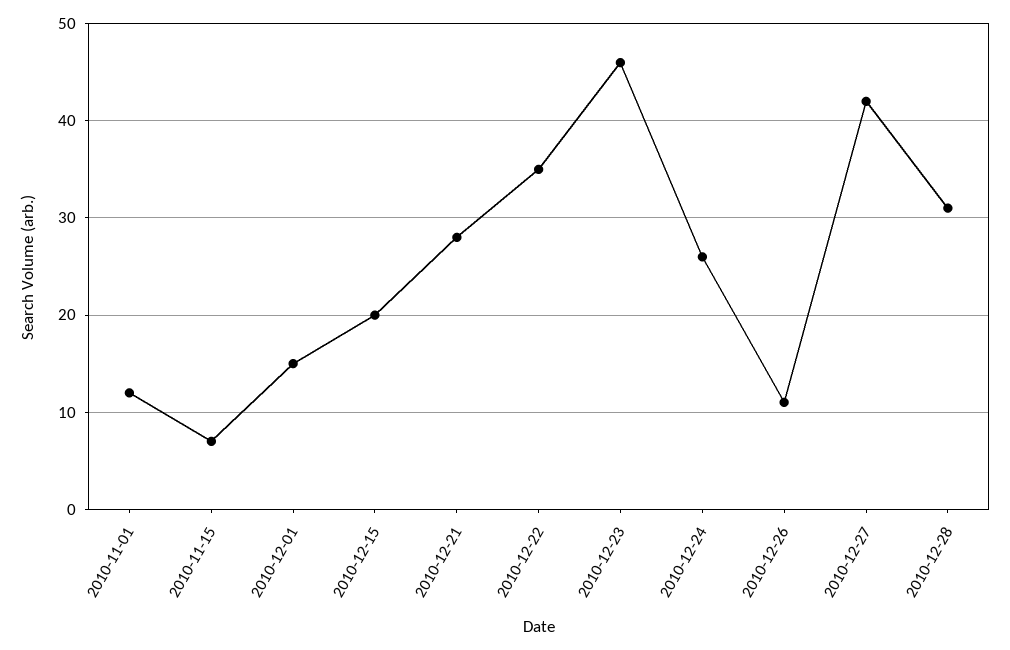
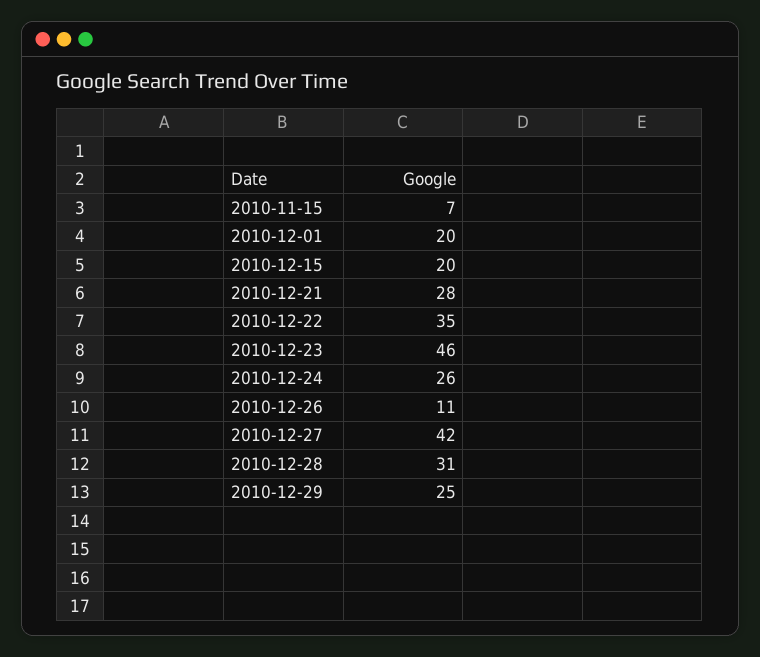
2010-11-01: 12 -> none
2010-12-01: 15 -> 20
2010-12-29: none -> 25

